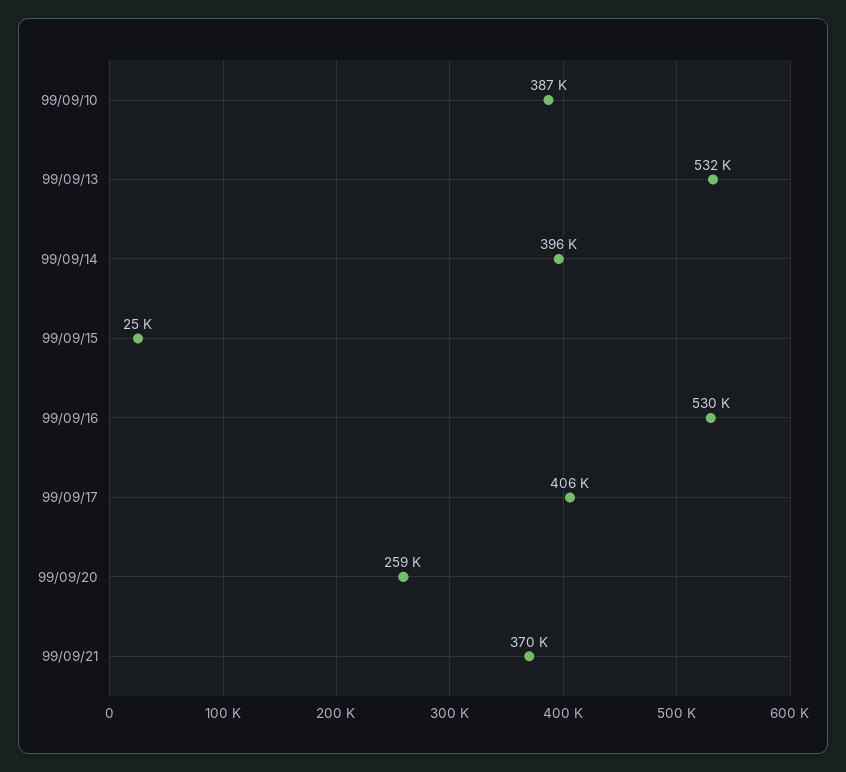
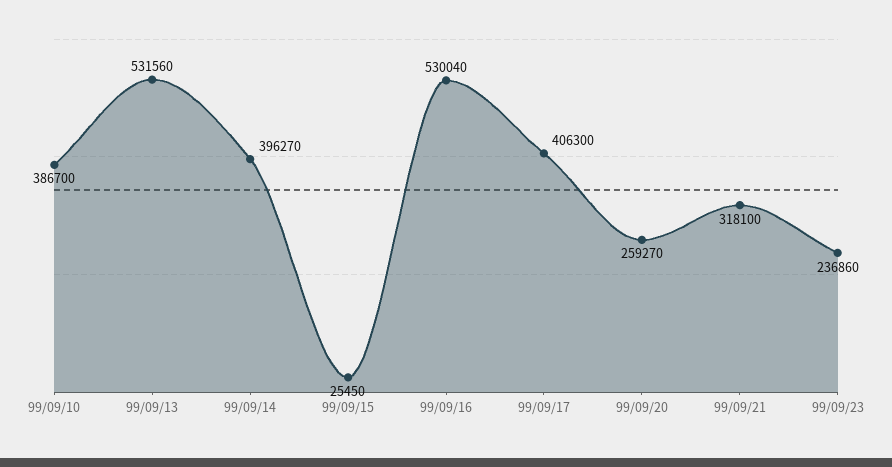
99/09/21: 370000 -> 318100
99/09/23: none -> 236860

